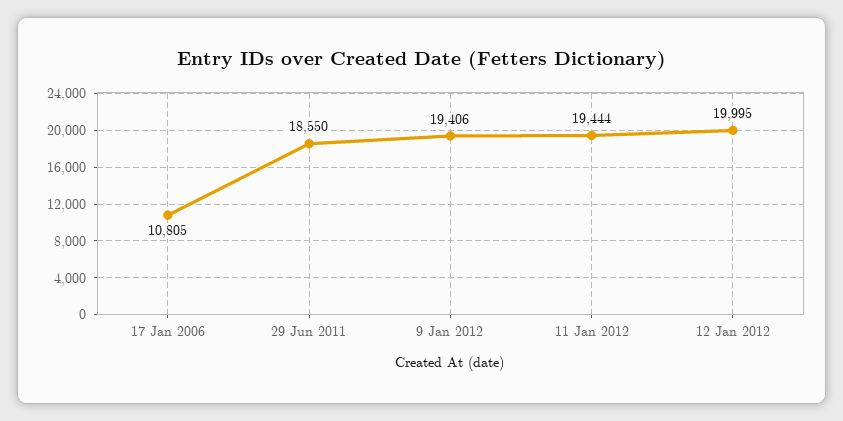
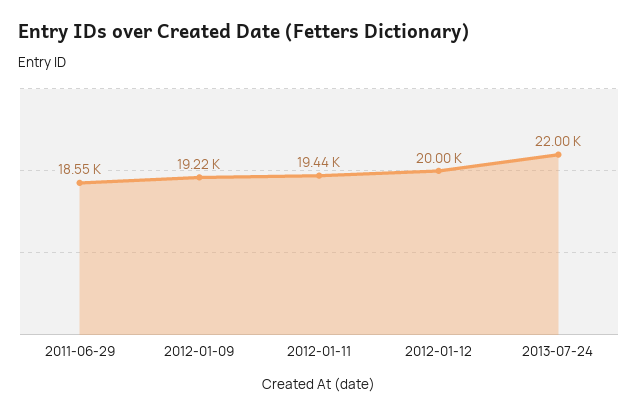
17 Jan 2006: 10805 -> none
9 Jan 2012: 19406 -> 19220
2013-07-24: none -> 22000

